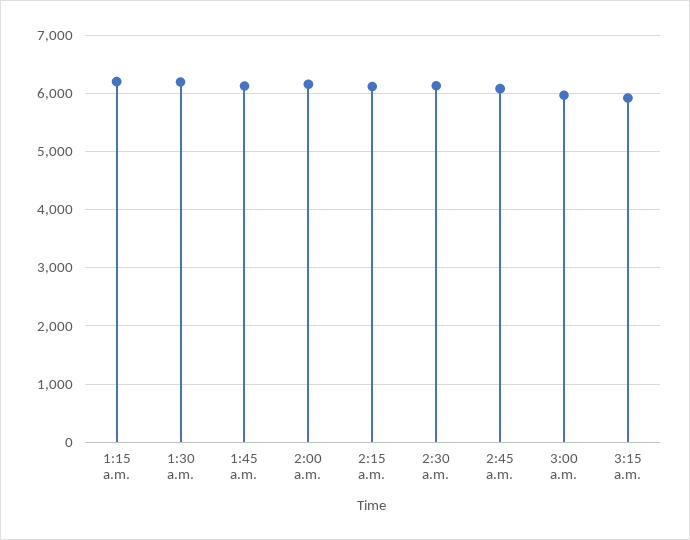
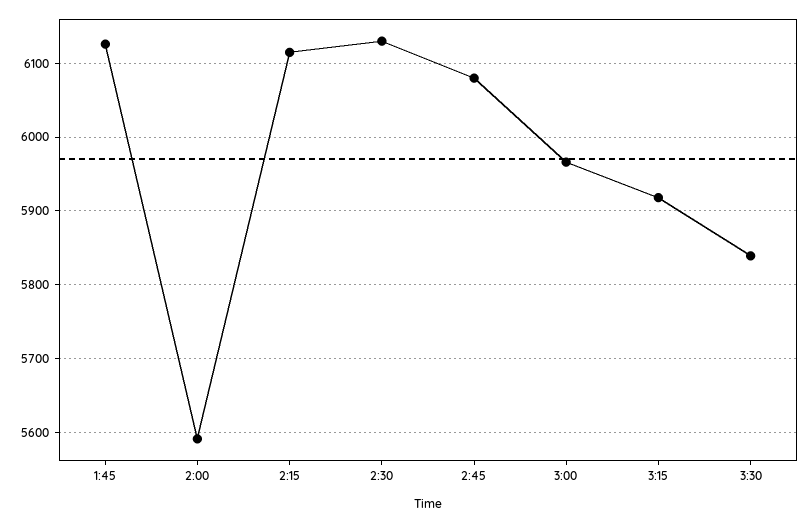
1:15 a.m.: 6200 -> none
1:30 a.m.: 6200 -> none
2:00 a.m.: 6200 -> 5590
3:30: none -> 5840

